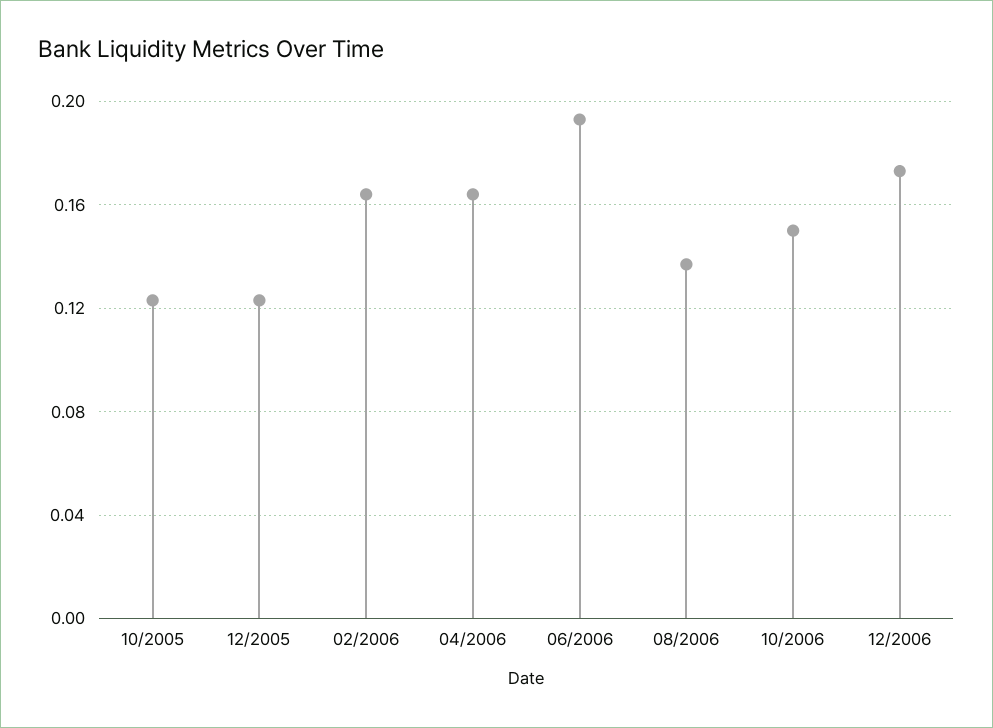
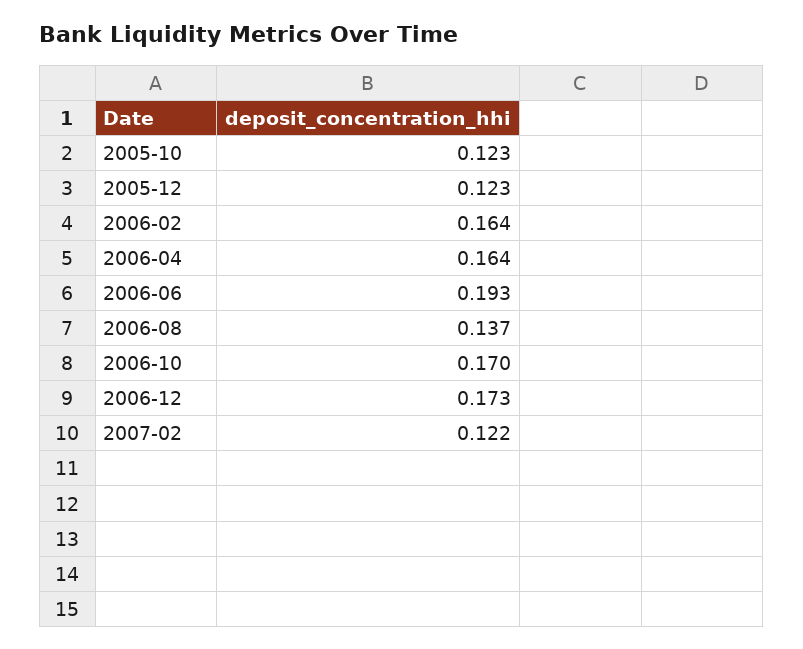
10/2006: 0.15 -> 0.17
2007-02: none -> 0.122

